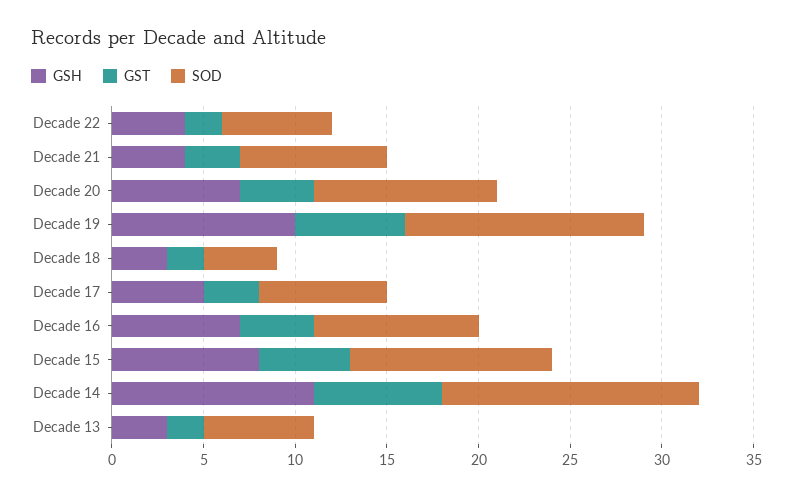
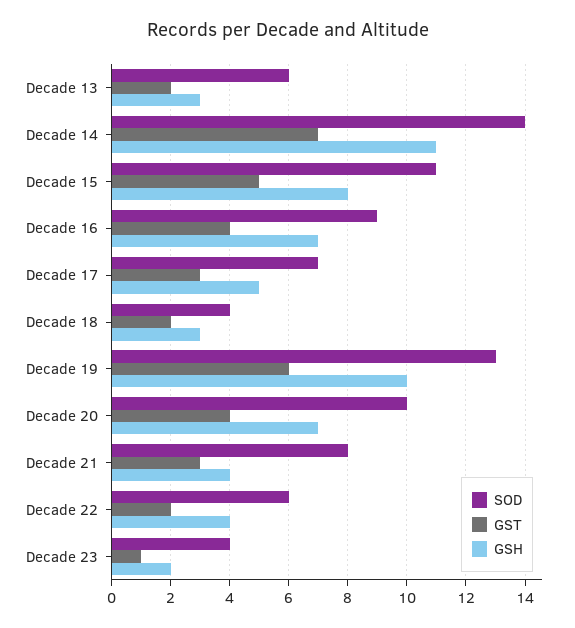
SOD, Decade 23: none -> 4
GST, Decade 23: none -> 1
GSH, Decade 23: none -> 2

